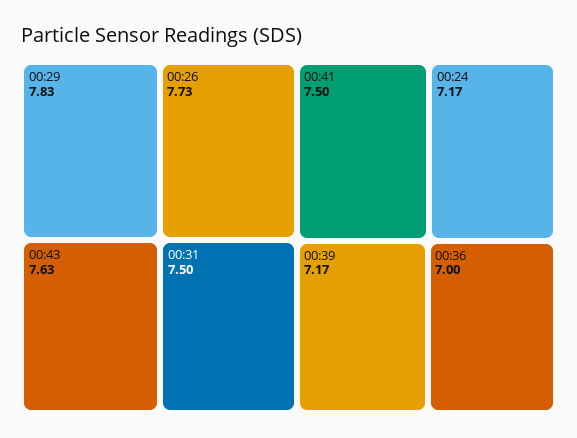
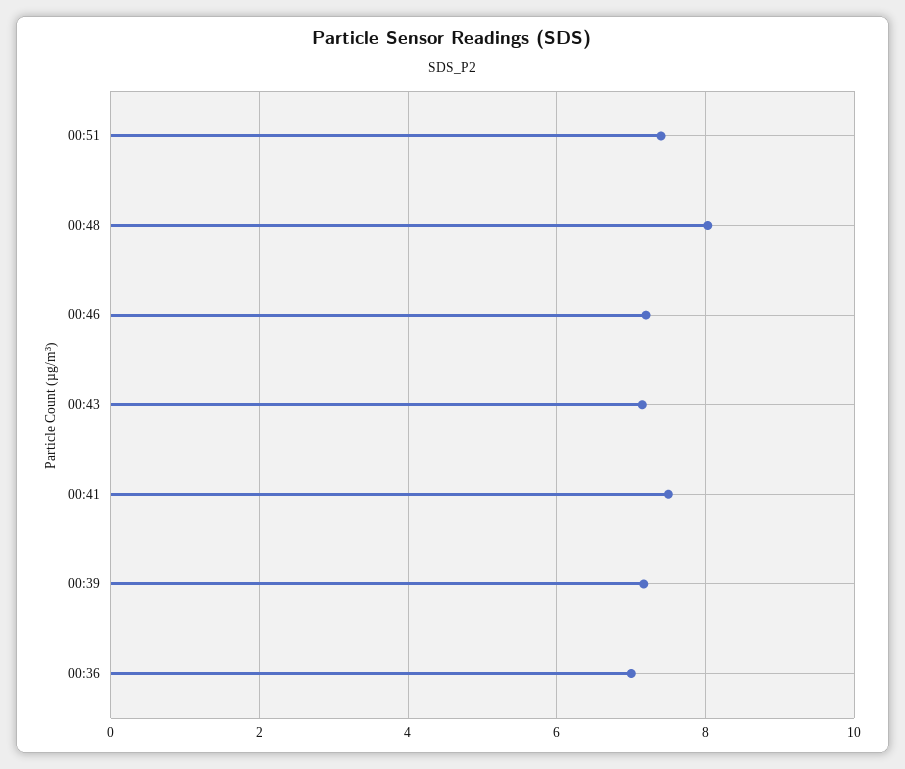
00:29: 7.83 -> none
00:26: 7.73 -> none
00:43: 7.63 -> 7.2
00:31: 7.5 -> none
00:24: 7.17 -> none
00:51: none -> 7.4
00:48: none -> 8
00:46: none -> 7.2

